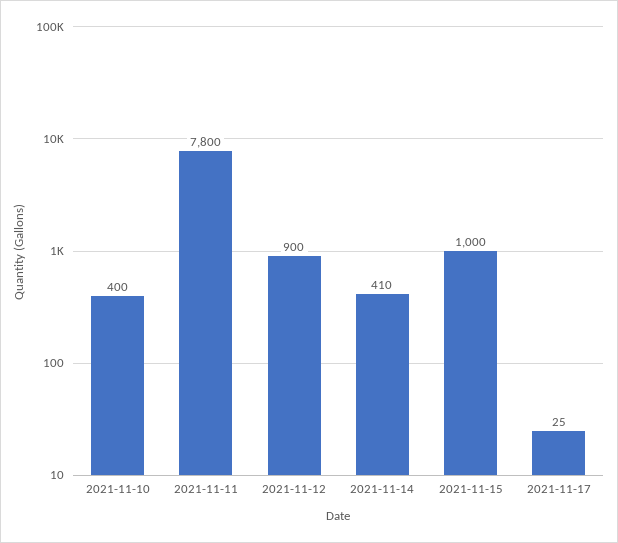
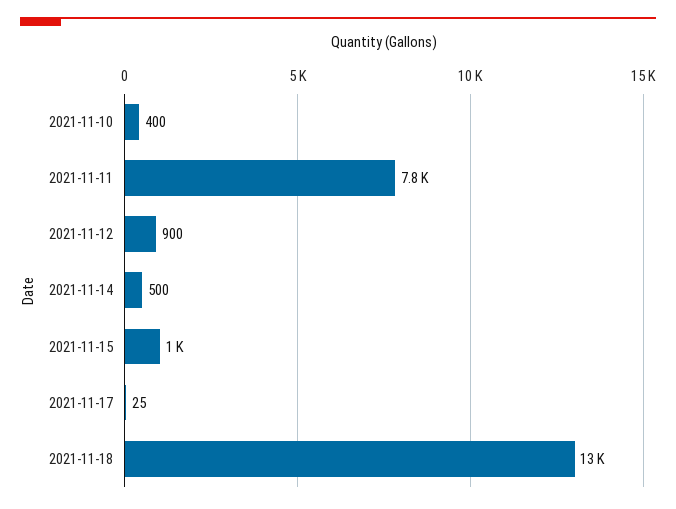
2021-11-14: 410 -> 500
2021-11-18: none -> 13000

